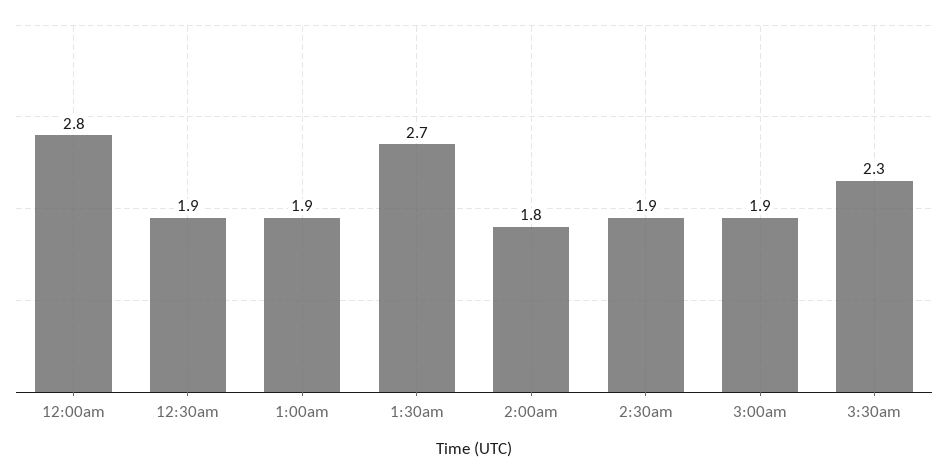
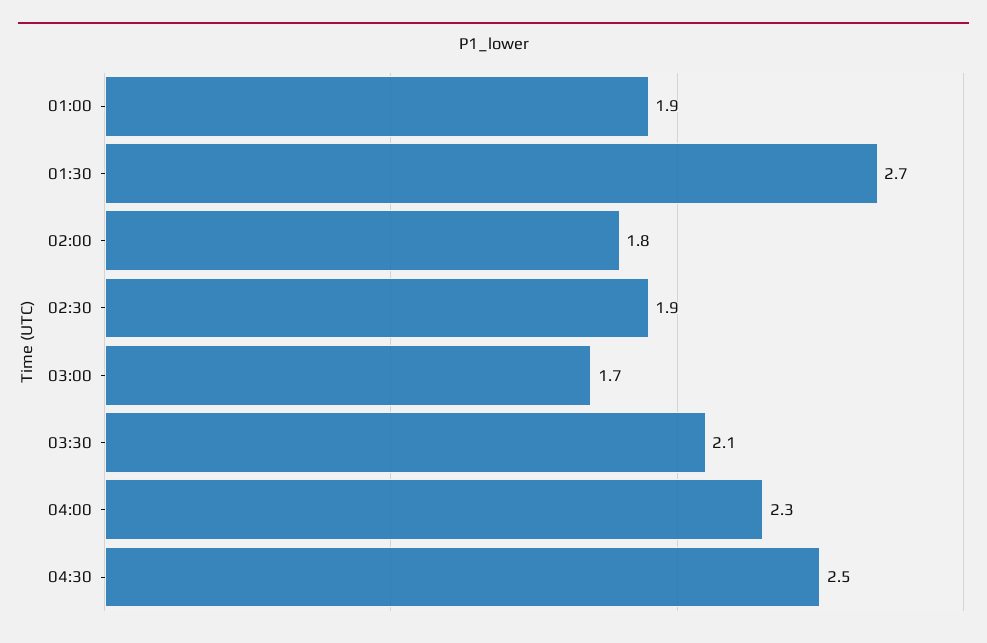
12:00am: 2.8 -> none
12:30am: 1.9 -> none
3:00am: 1.9 -> 1.7
3:30am: 2.3 -> 2.1
04:00: none -> 2.3
04:30: none -> 2.5

